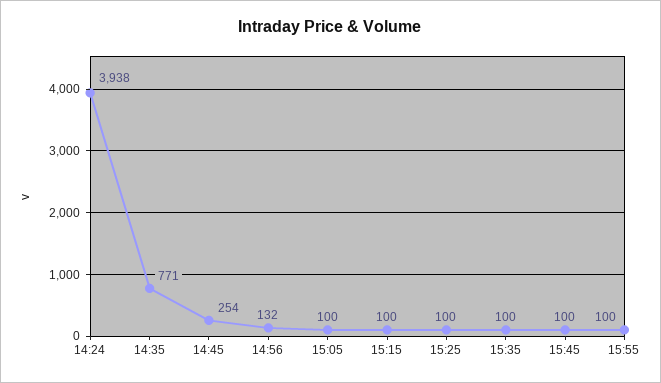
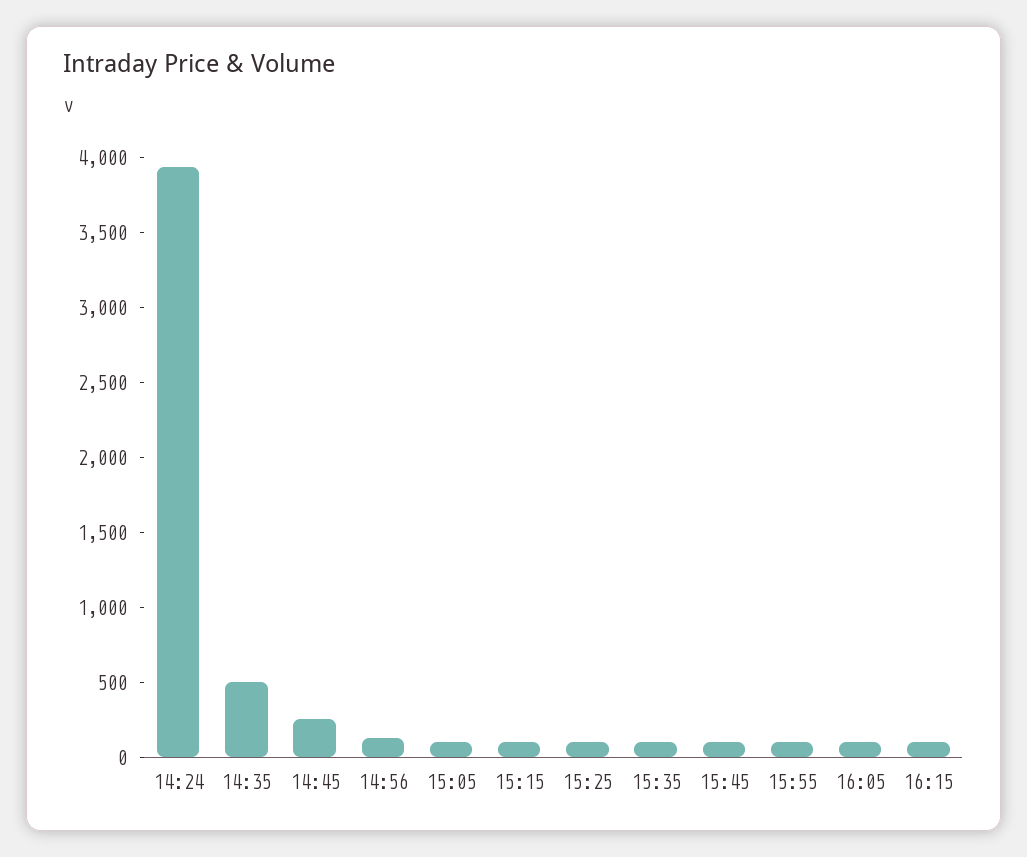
14:35: 771 -> 500
16:05: none -> 100
16:15: none -> 100

